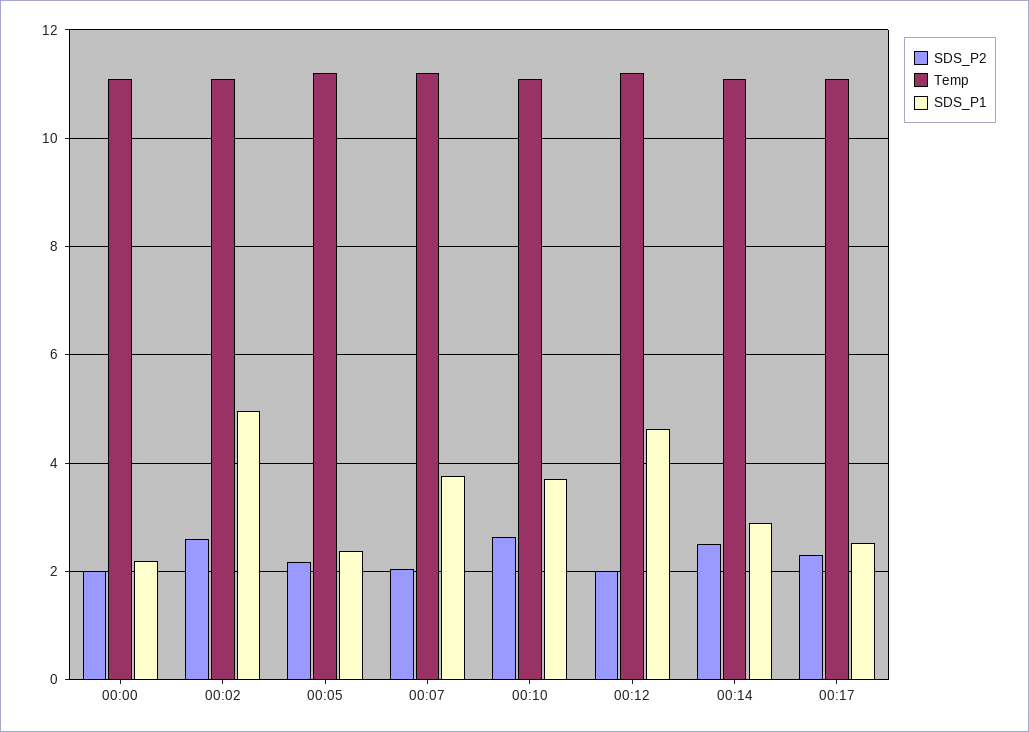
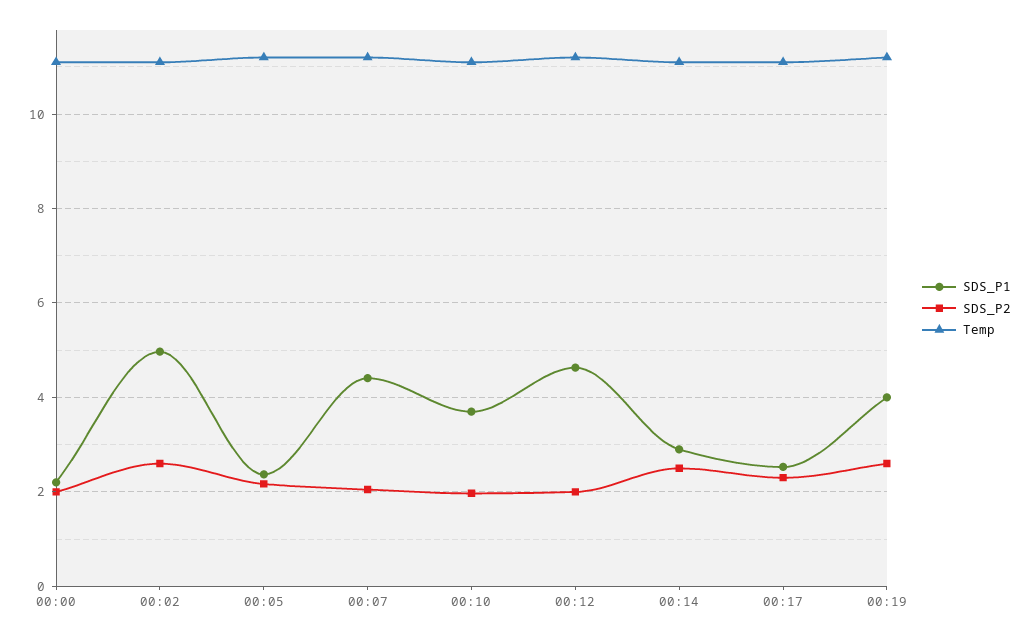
SDS_P1, 00:07: 3.8 -> 4.4
SDS_P2, 00:10: 2.6 -> 2
SDS_P1, 00:19: none -> 4
SDS_P2, 00:19: none -> 2.6
Temp, 00:19: none -> 11.2

